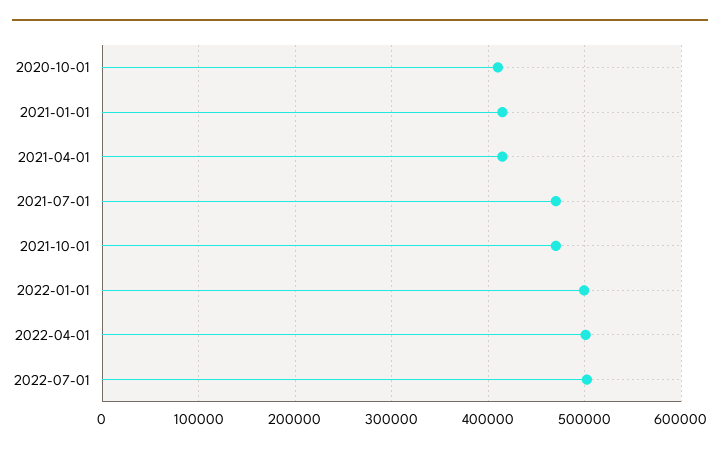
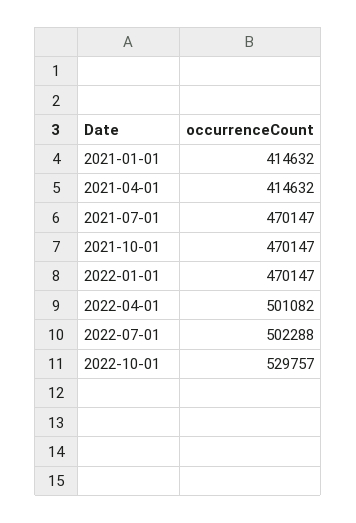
2020-10-01: 410000 -> none
2022-01-01: 500000 -> 470147
2022-10-01: none -> 529757

